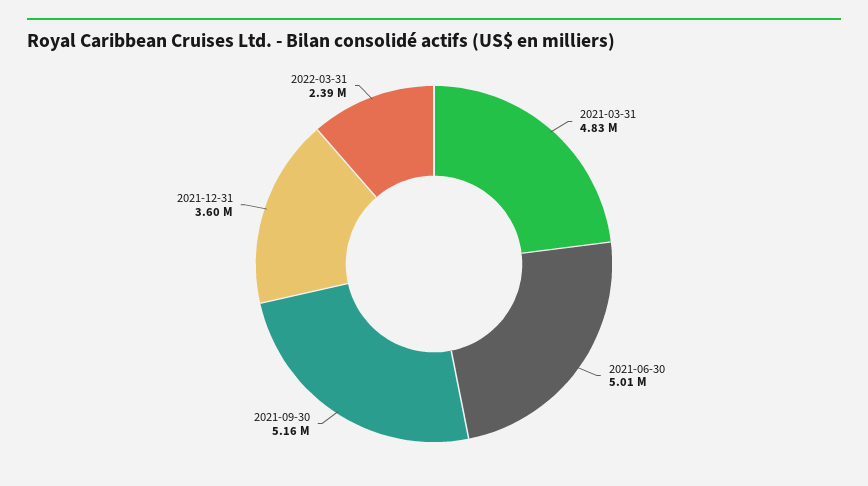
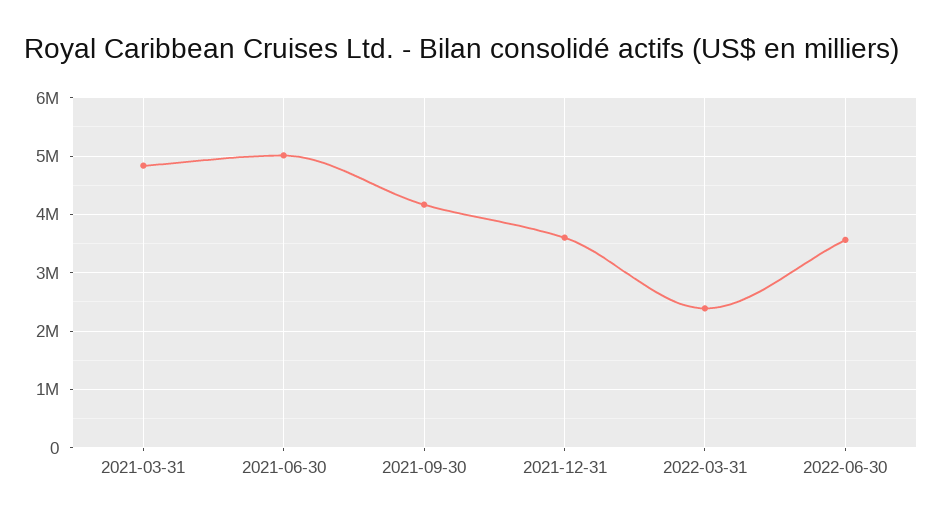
2021-09-30: 5160000 -> 4200000
2022-06-30: none -> 3600000

